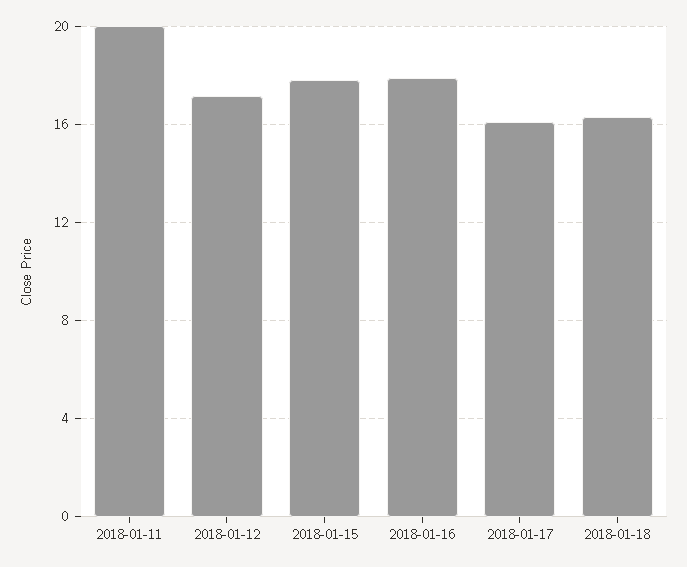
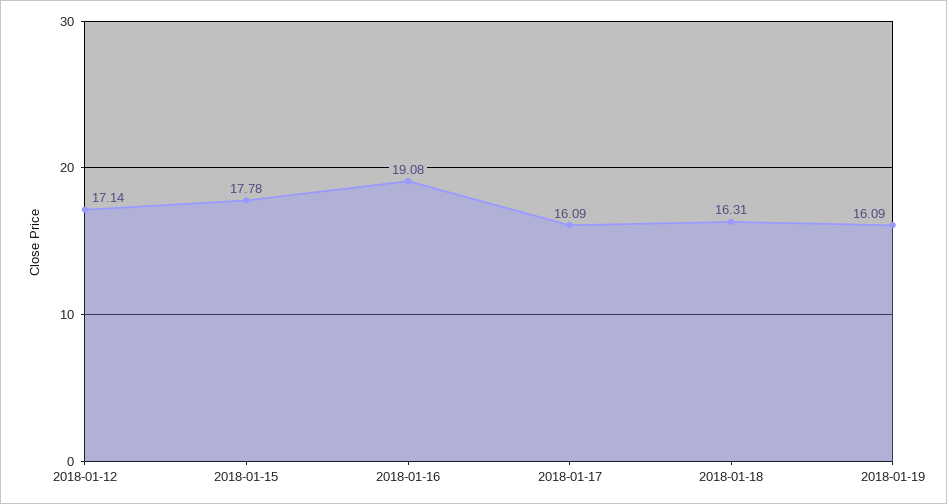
2018-01-11: 20 -> none
2018-01-16: 18 -> 19.08
2018-01-19: none -> 16.09

